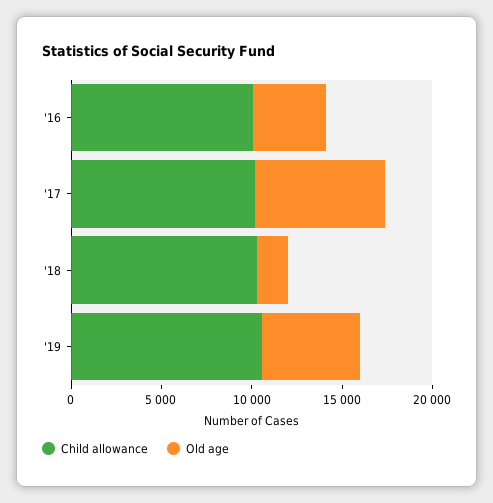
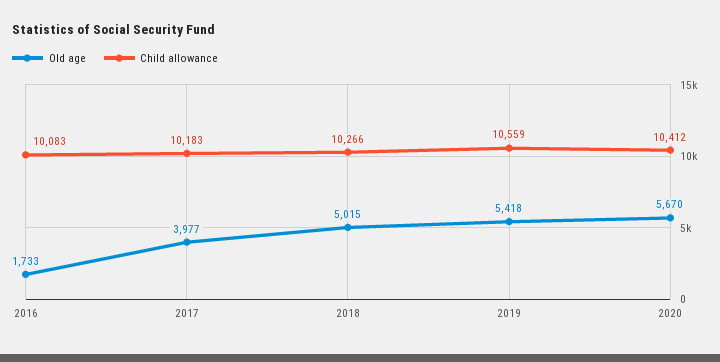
Old age, '16: 4000 -> 1733
Old age, '17: 7000 -> 3977
Old age, '18: 2000 -> 5015
Old age, 2020: none -> 5670
Child allowance, 2020: none -> 10412

